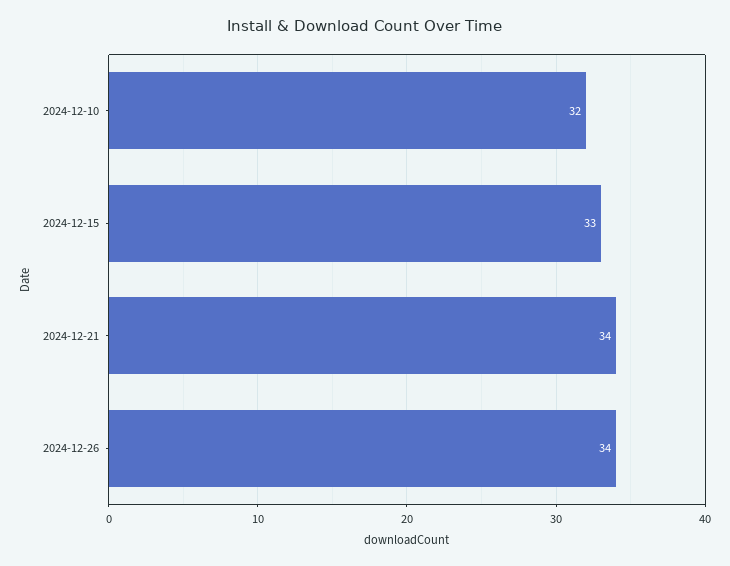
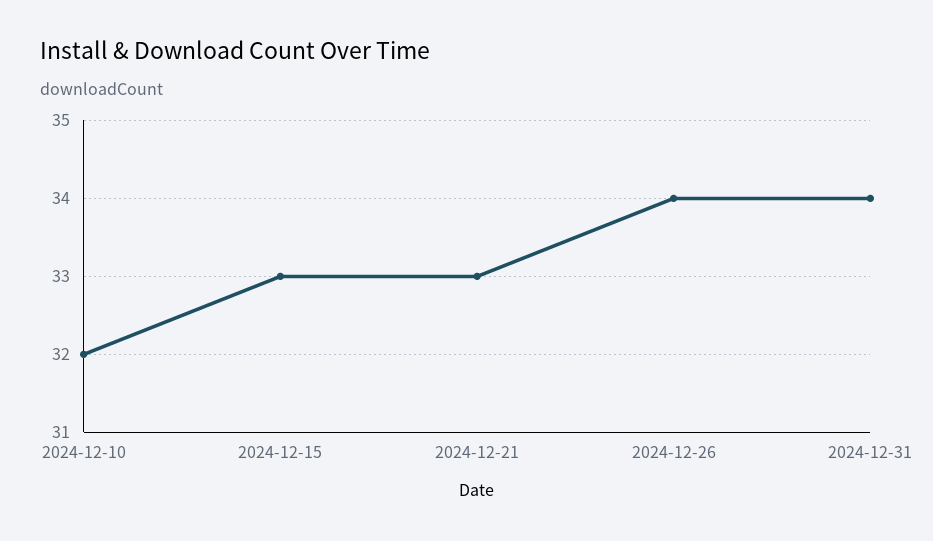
2024-12-21: 34 -> 33
2024-12-31: none -> 34

